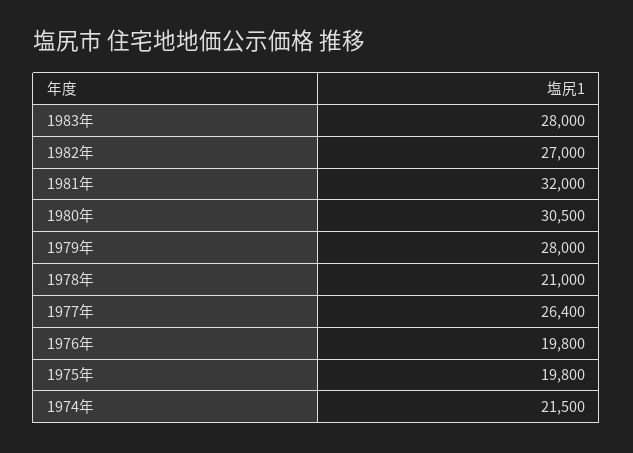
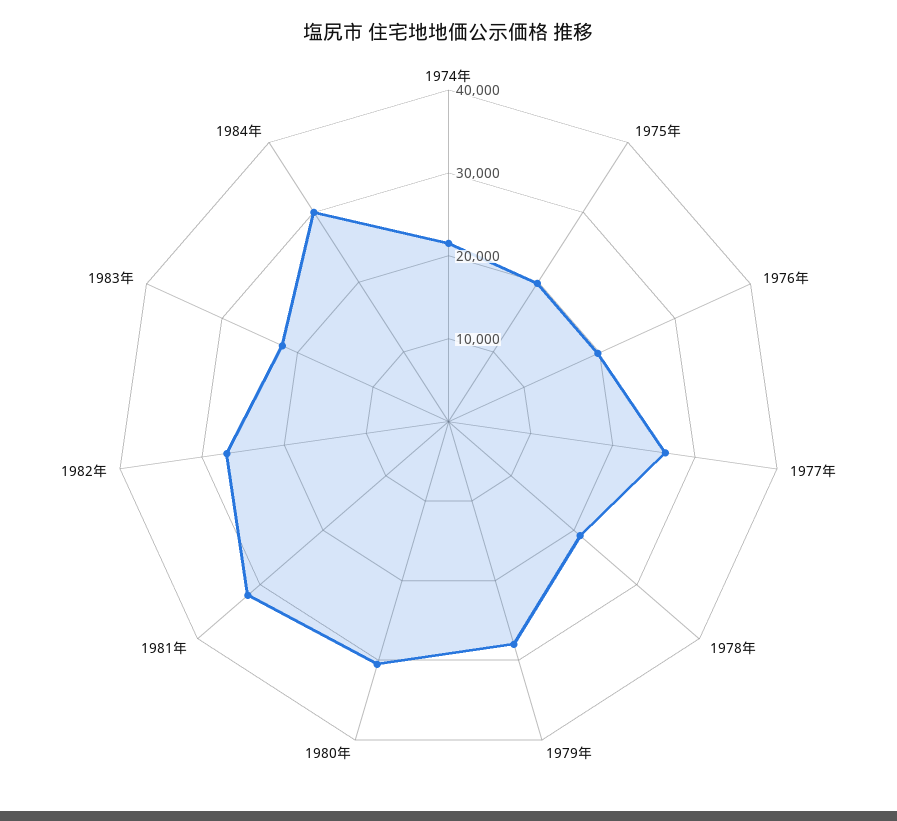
1983年: 28000 -> 22000
1984年: none -> 30000

